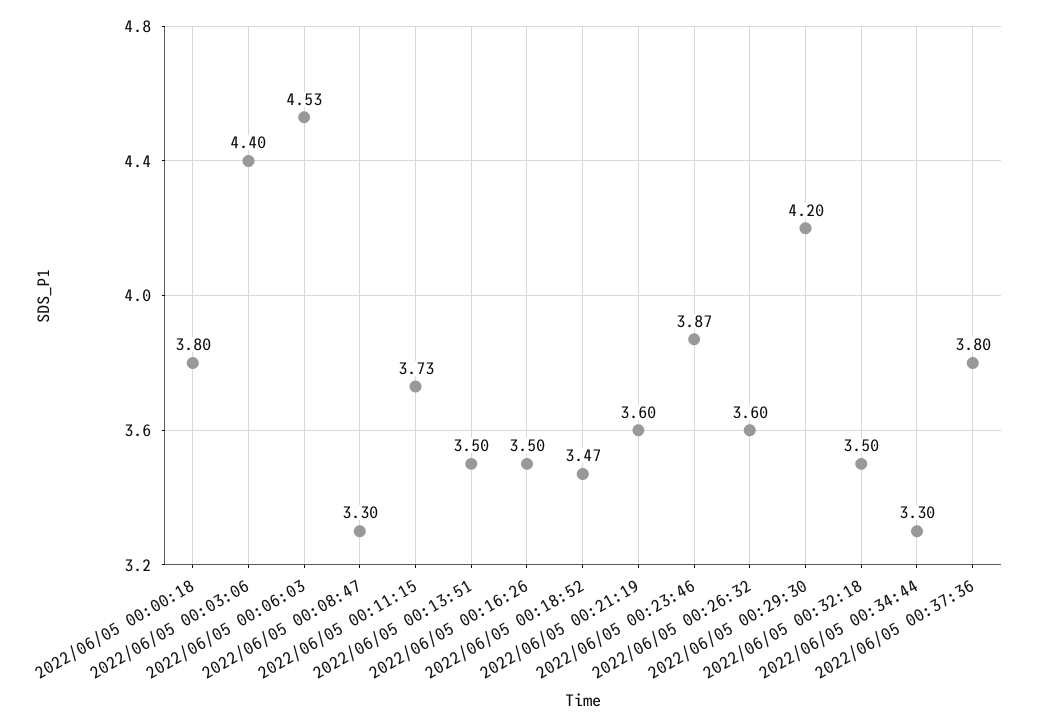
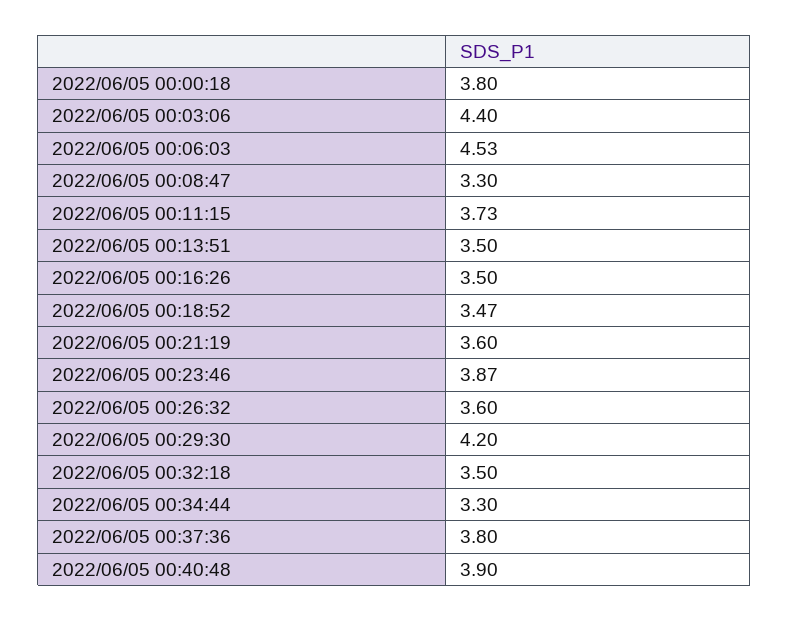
2022/06/05 00:40:48: none -> 3.9

